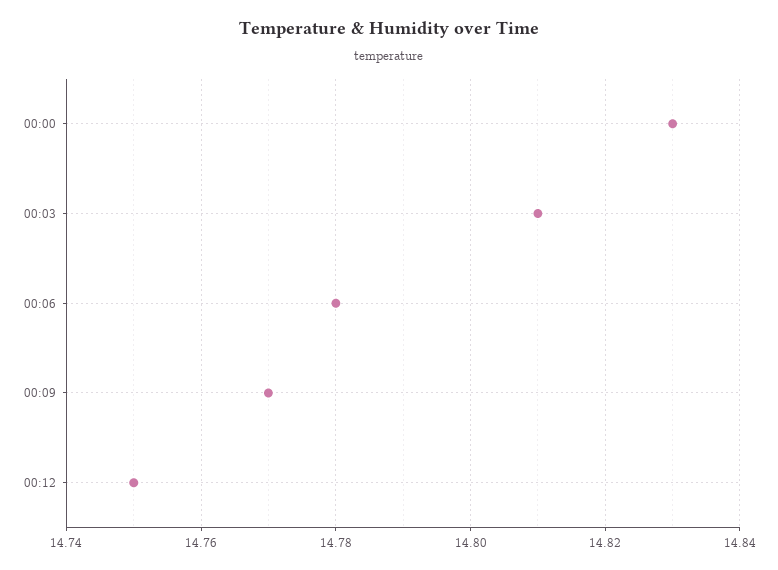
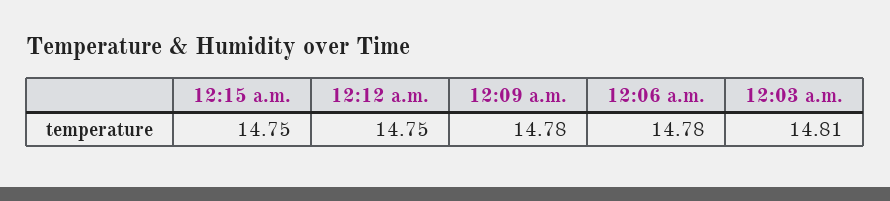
00:00: 14.83 -> none
00:09: 14.77 -> 14.78
12:15 a.m.: none -> 14.75

